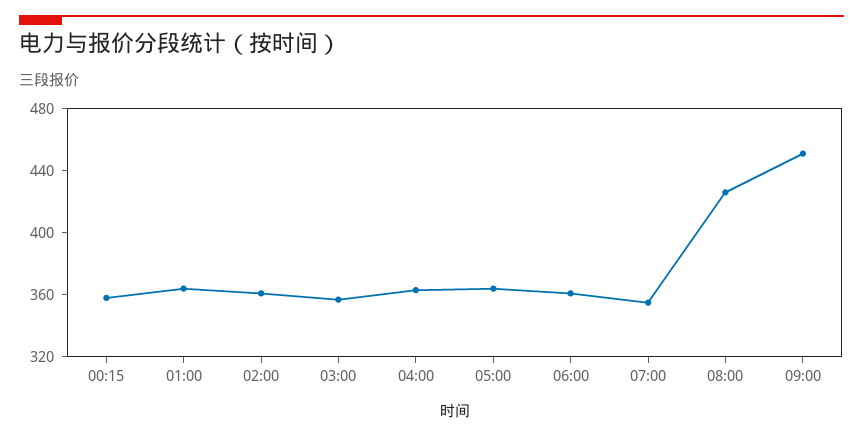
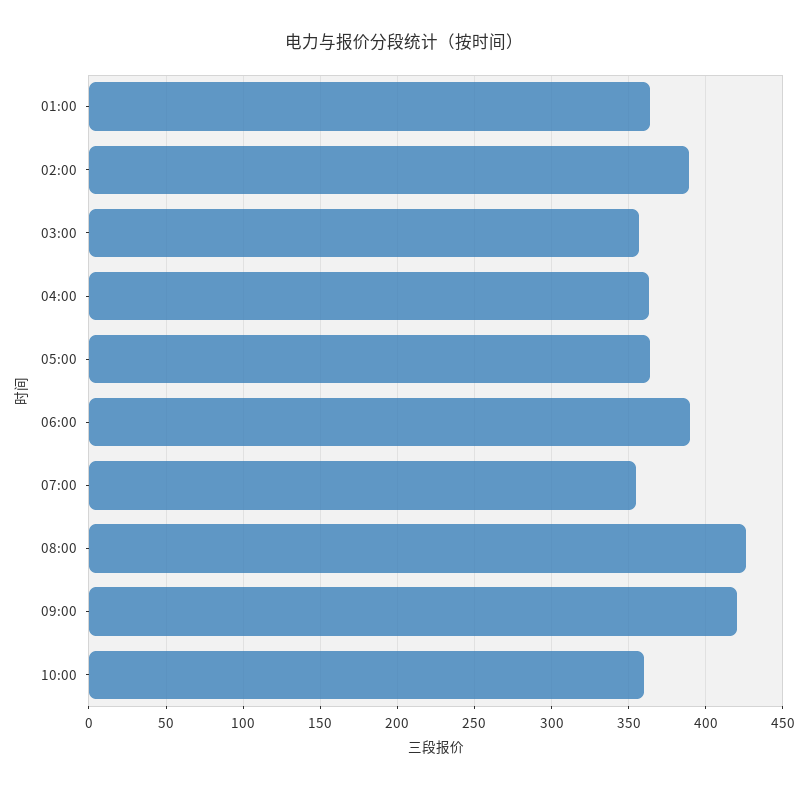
00:15: 360 -> none
02:00: 360 -> 390
06:00: 360 -> 390
09:00: 450 -> 420
10:00: none -> 360

